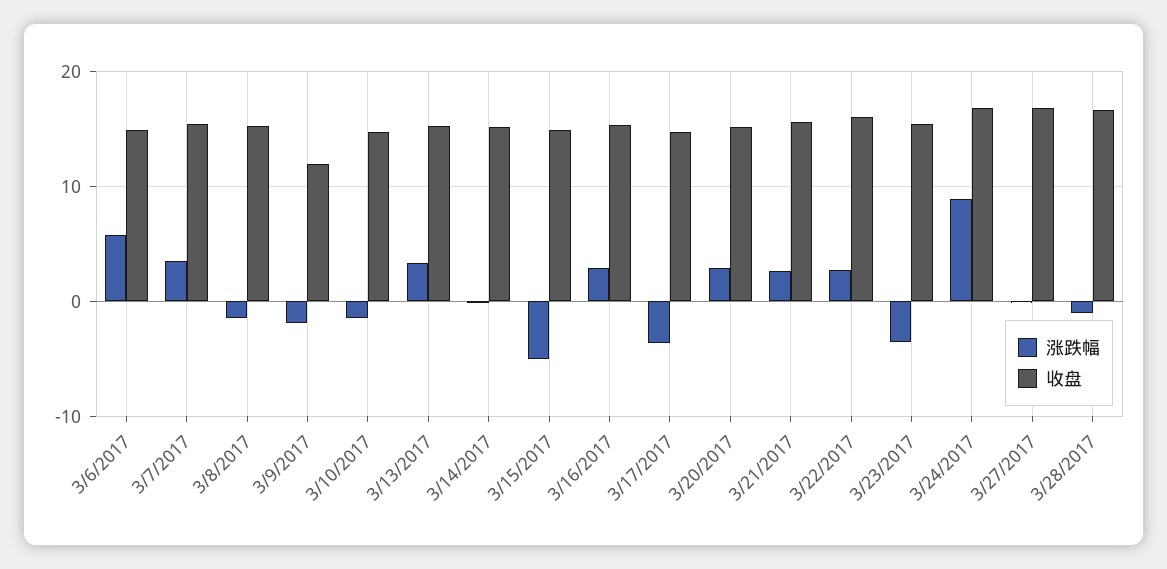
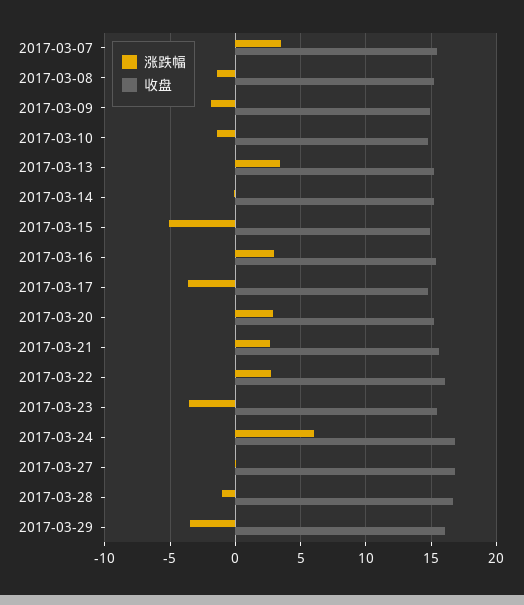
涨跌幅, 3/6/2017: 6 -> none
收盘, 3/6/2017: 15 -> none
收盘, 3/9/2017: 12 -> 15
涨跌幅, 3/24/2017: 9 -> 6
涨跌幅, 2017-03-29: none -> -3.5
收盘, 2017-03-29: none -> 16

